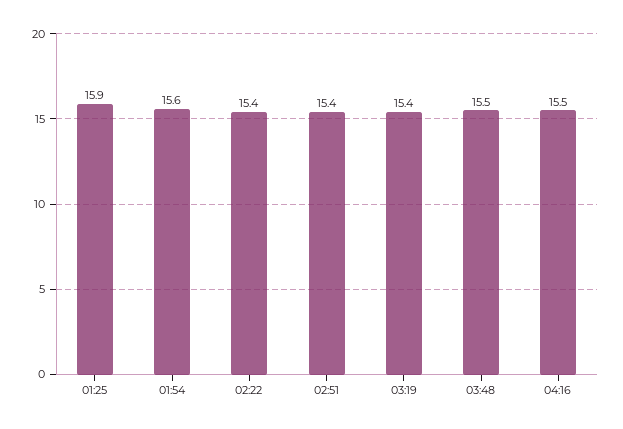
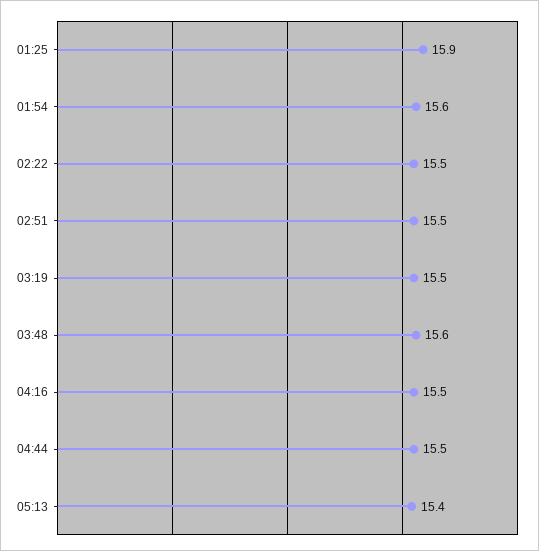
02:22: 15.4 -> 15.5
02:51: 15.4 -> 15.5
03:19: 15.4 -> 15.5
03:48: 15.5 -> 15.6
04:44: none -> 15.5
05:13: none -> 15.4

